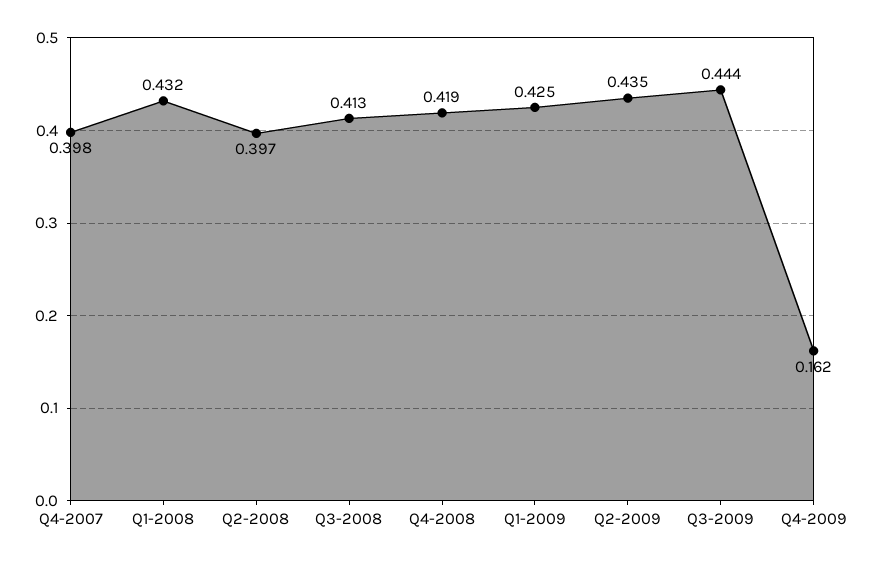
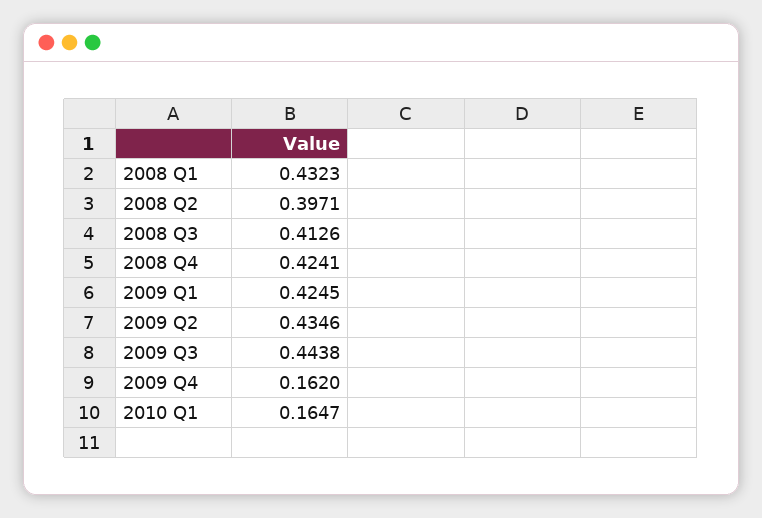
Q4-2007: 0.398 -> none
Q4-2008: 0.419 -> 0.4241
2010 Q1: none -> 0.1647

